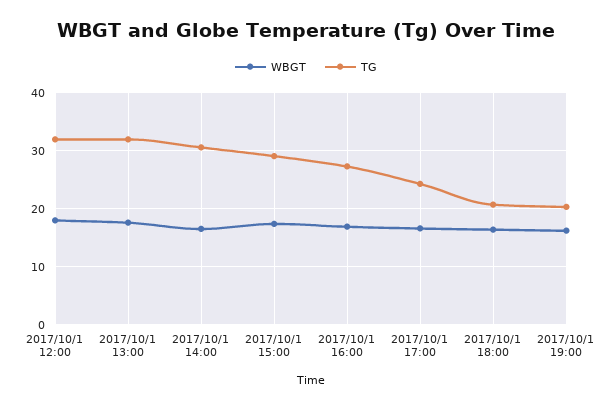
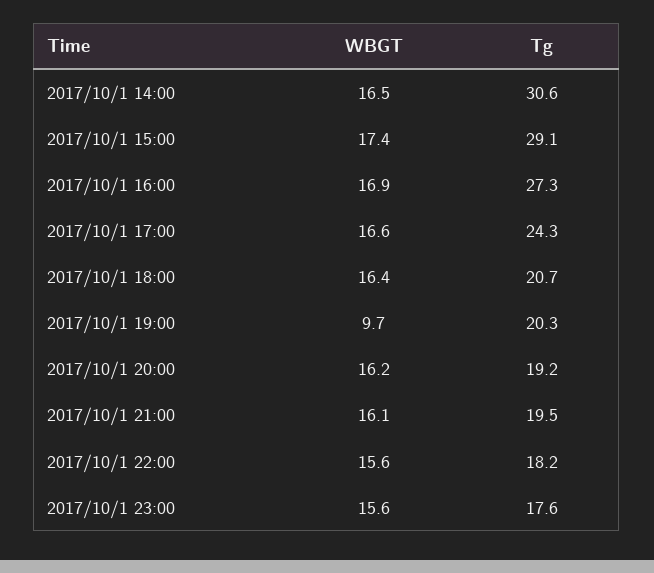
WBGT, 2017/10/1 12:00: 18 -> none
TG, 2017/10/1 12:00: 32 -> none
WBGT, 2017/10/1 13:00: 18 -> none
TG, 2017/10/1 13:00: 32 -> none
WBGT, 2017/10/1 19:00: 16 -> 9.7
WBGT, 2017/10/1 20:00: none -> 16.2
TG, 2017/10/1 20:00: none -> 19.2
WBGT, 2017/10/1 21:00: none -> 16.1
TG, 2017/10/1 21:00: none -> 19.5
WBGT, 2017/10/1 22:00: none -> 15.6
TG, 2017/10/1 22:00: none -> 18.2
WBGT, 2017/10/1 23:00: none -> 15.6
TG, 2017/10/1 23:00: none -> 17.6

